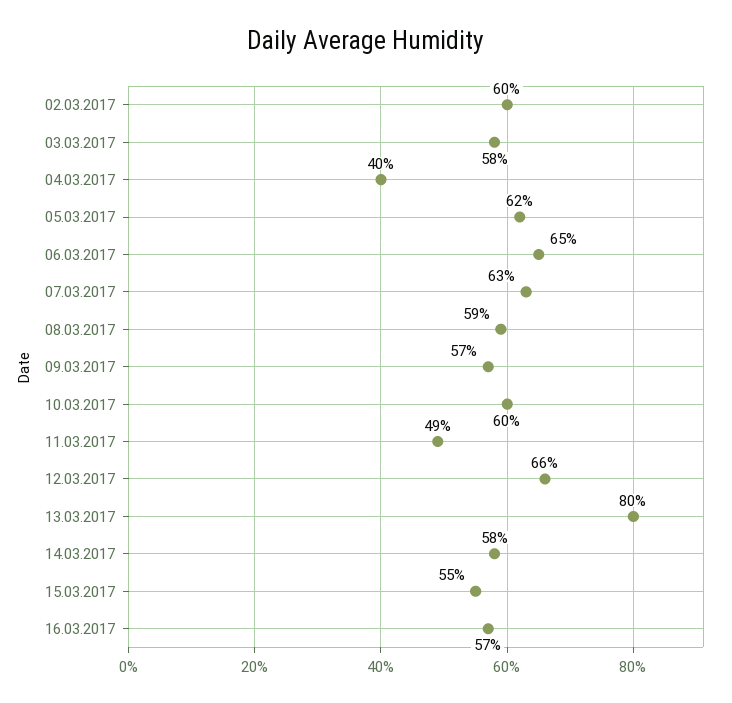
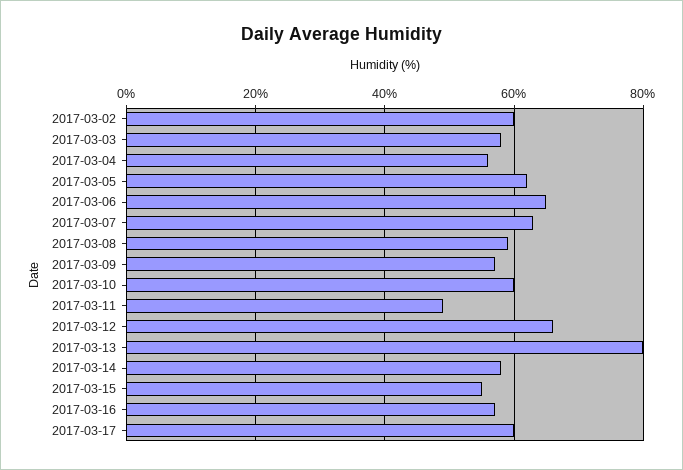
04.03.2017: 40 -> 55
2017-03-17: none -> 60

